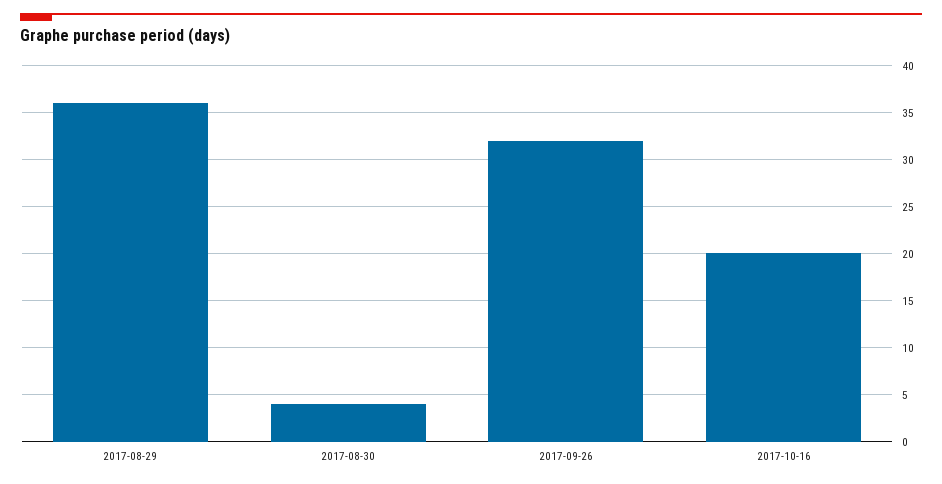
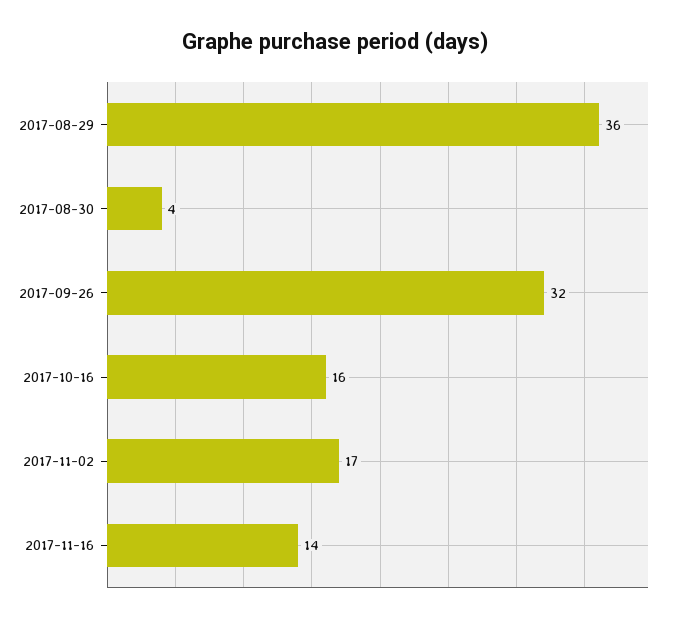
2017-10-16: 20 -> 16
2017-11-02: none -> 17
2017-11-16: none -> 14

